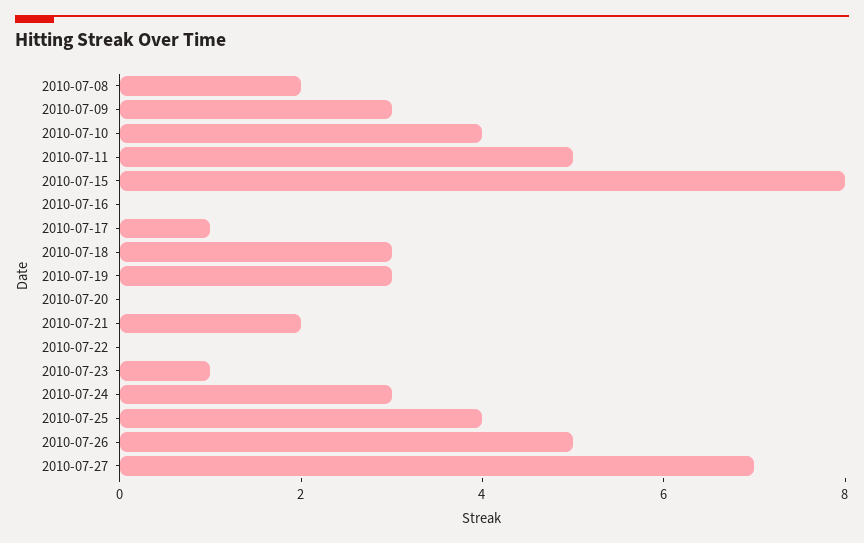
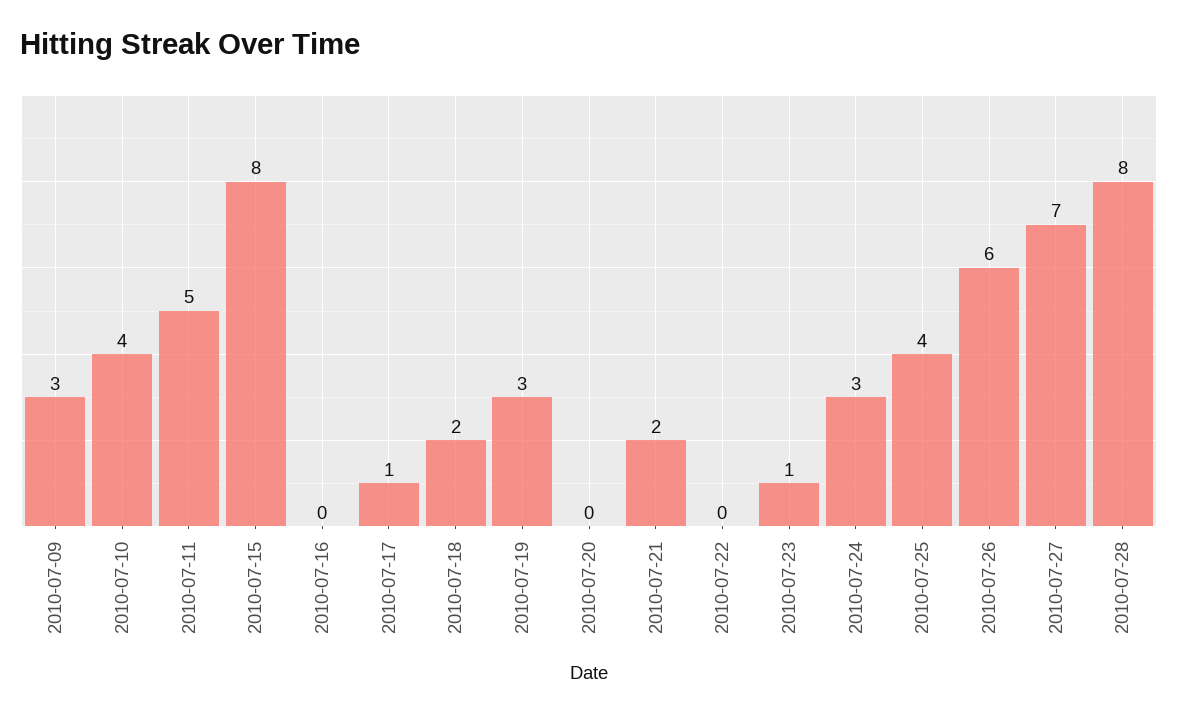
2010-07-08: 2 -> none
2010-07-18: 3 -> 2
2010-07-26: 5 -> 6
2010-07-28: none -> 8

